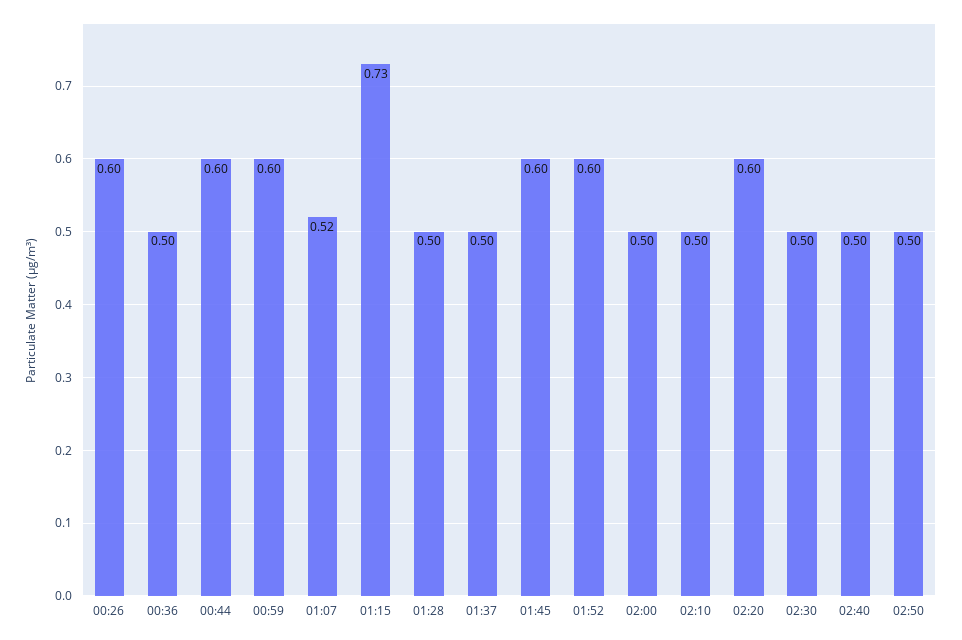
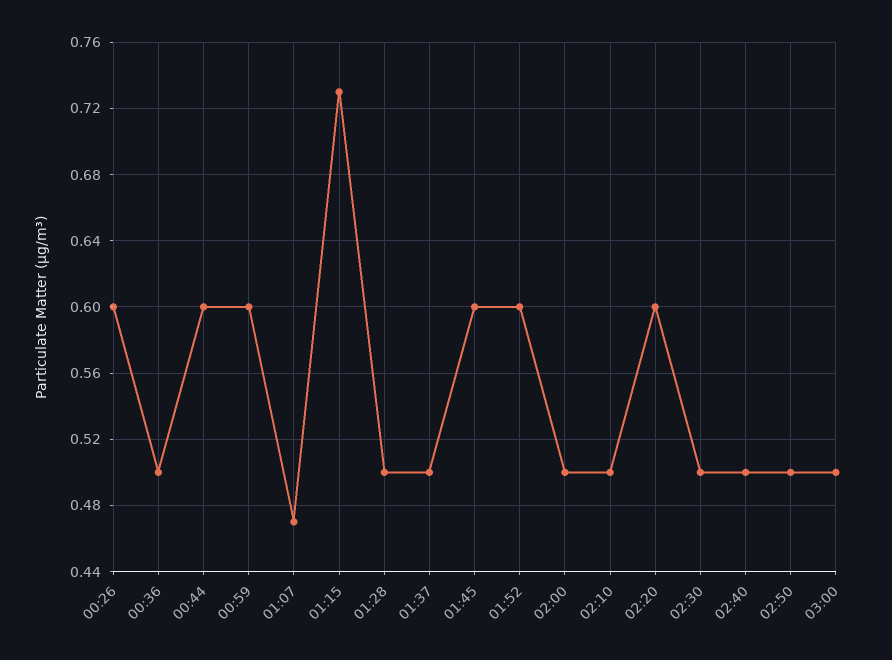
01:07: 0.52 -> 0.47
03:00: none -> 0.5

